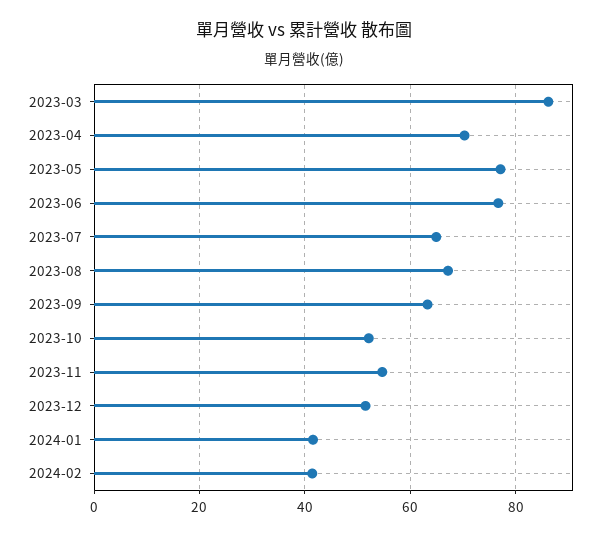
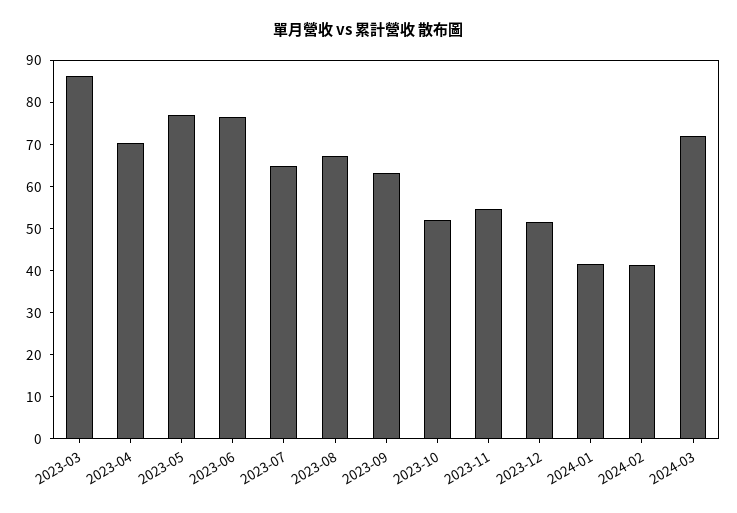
2024-03: none -> 72

